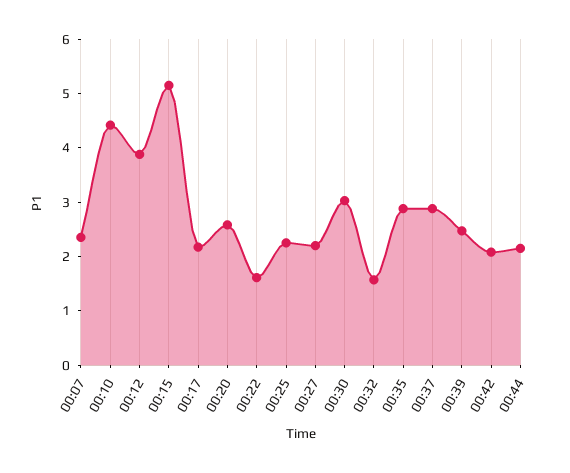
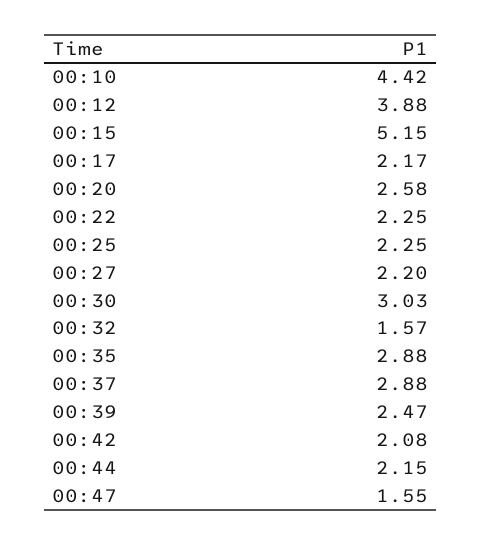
00:07: 2.4 -> none
00:22: 1.6 -> 2.25
00:47: none -> 1.55

